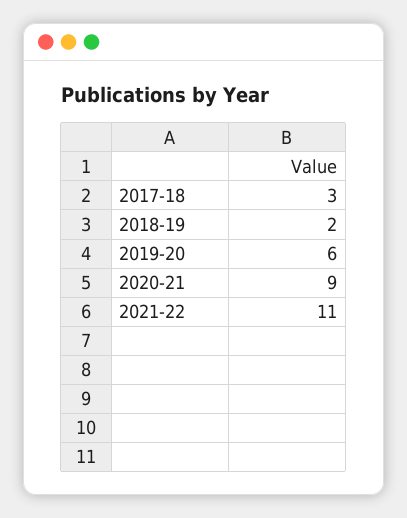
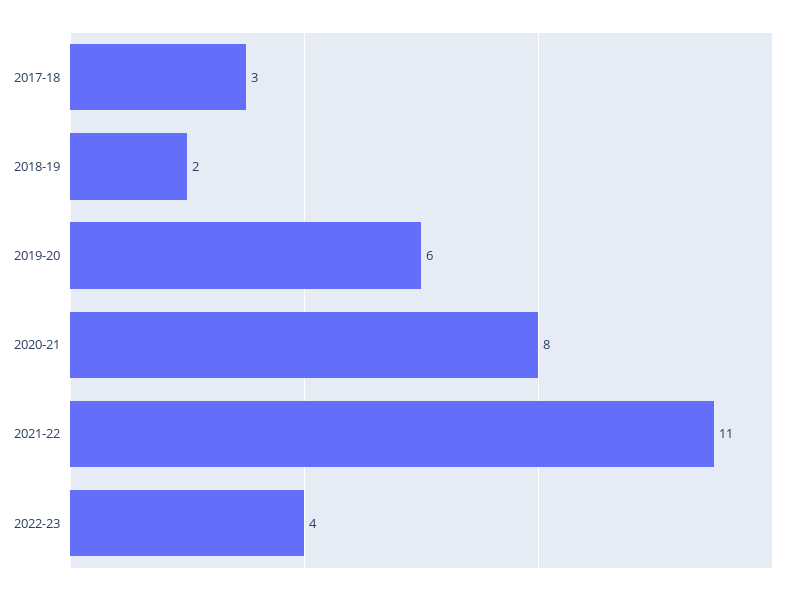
2020-21: 9 -> 8
2022-23: none -> 4

